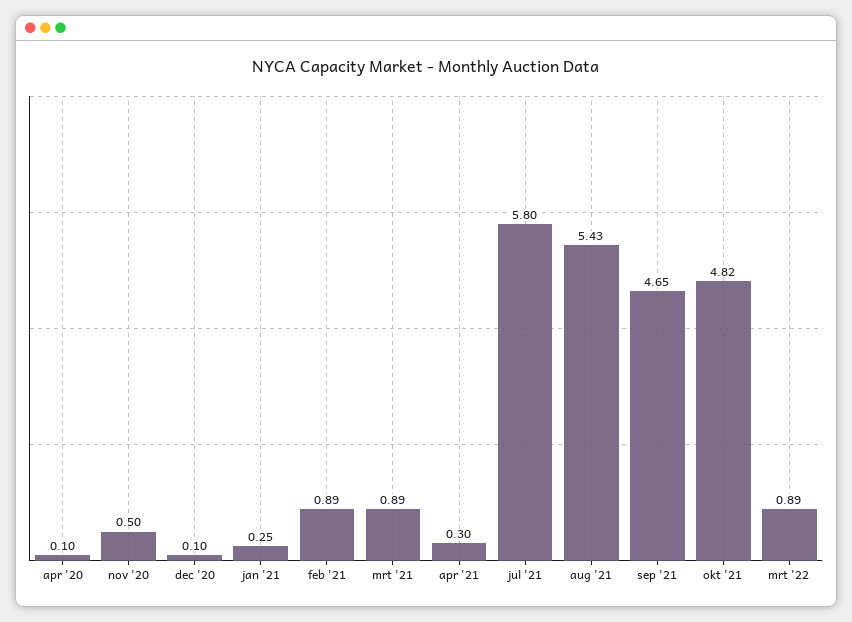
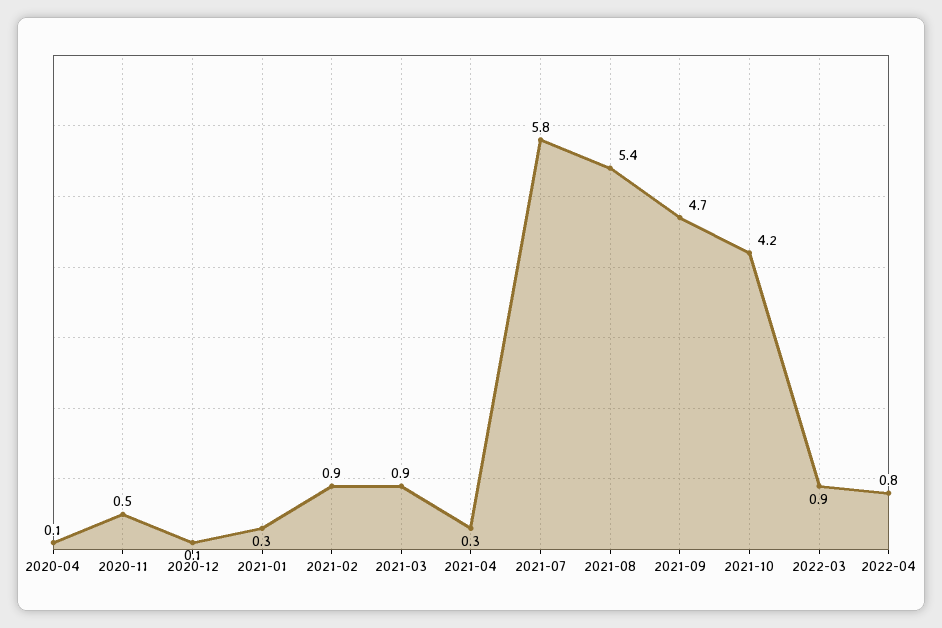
okt '21: 4.82 -> 4.2
2022-04: none -> 0.8

